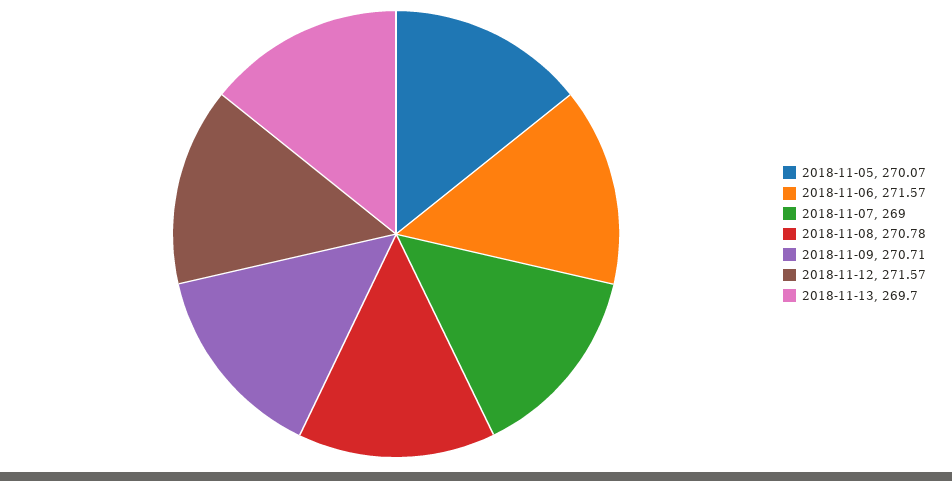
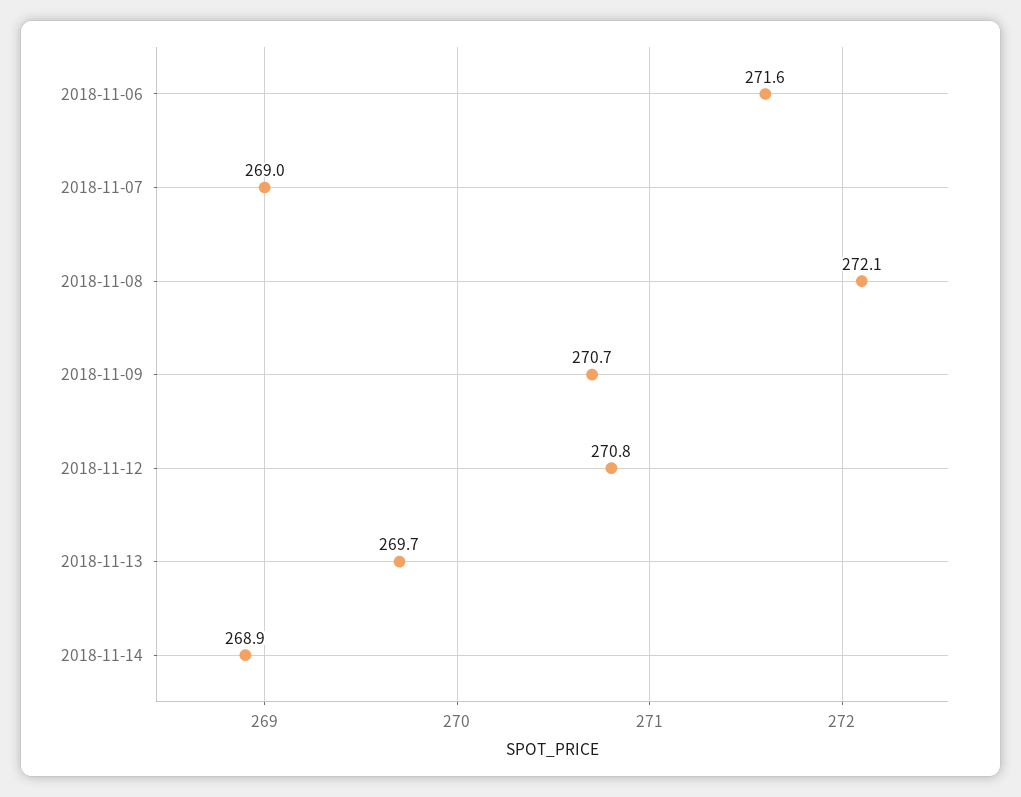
2018-11-05: 270.07 -> none
2018-11-08: 270.78 -> 272.1
2018-11-12: 271.57 -> 270.8
2018-11-14: none -> 268.9

